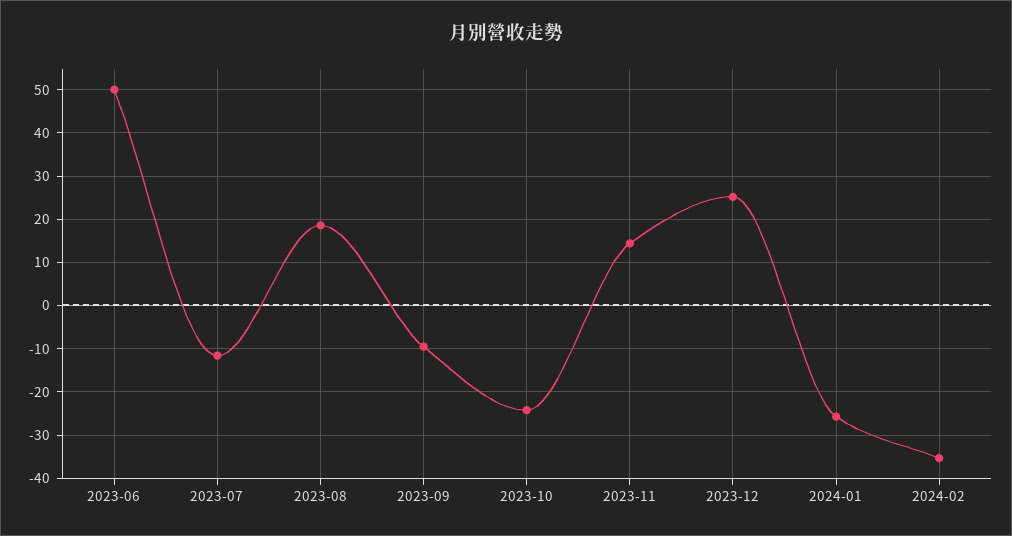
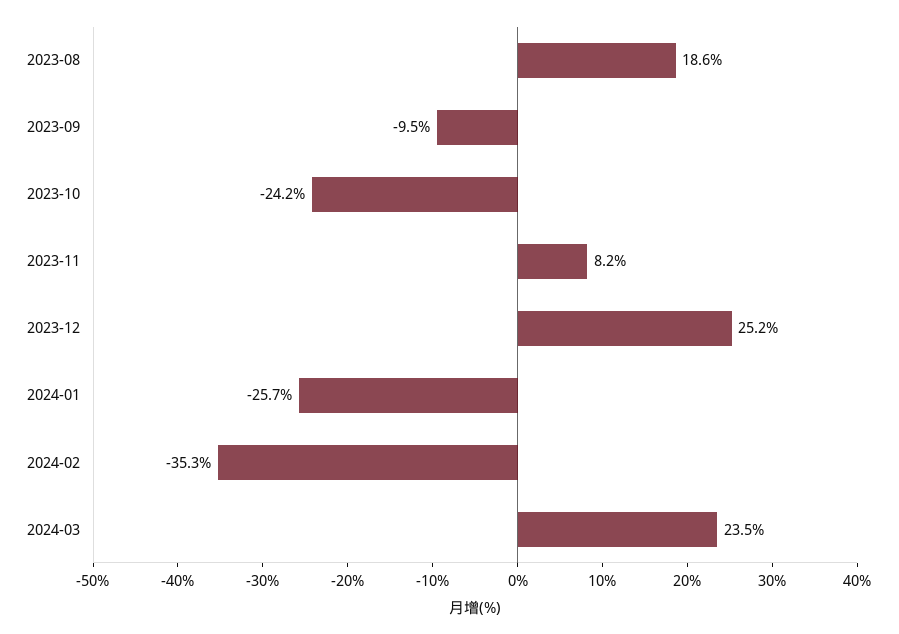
2023-06: 50 -> none
2023-07: -12 -> none
2023-11: 14 -> 8.2
2024-03: none -> 23.5

